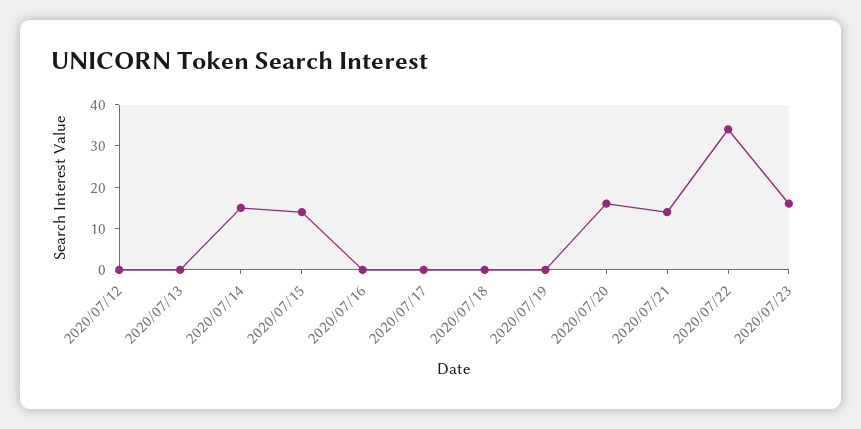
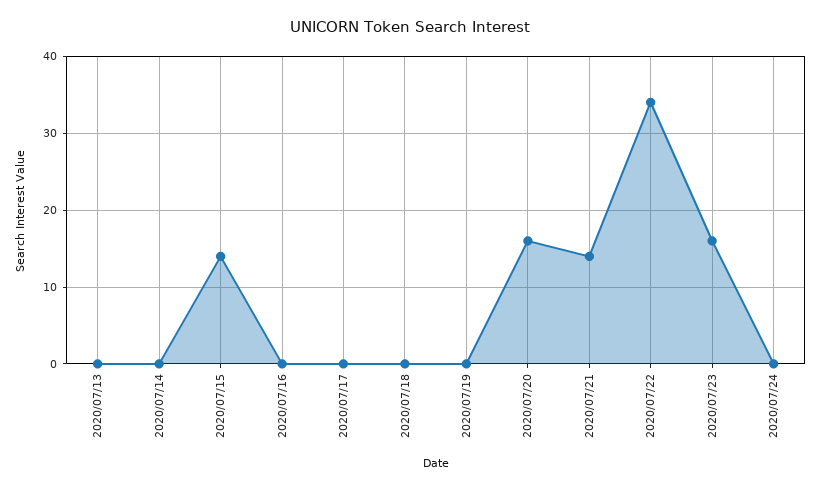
2020/07/12: 0 -> none
2020/07/14: 15 -> 0
2020/07/24: none -> 0

